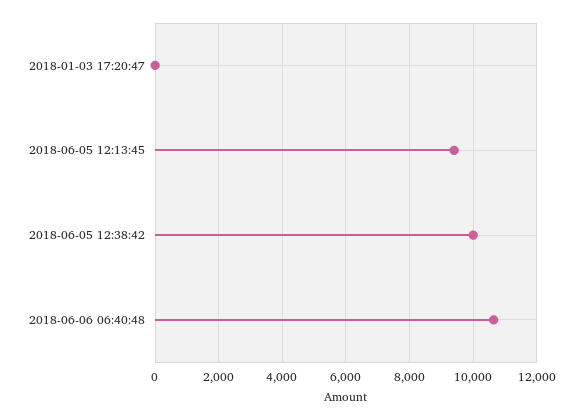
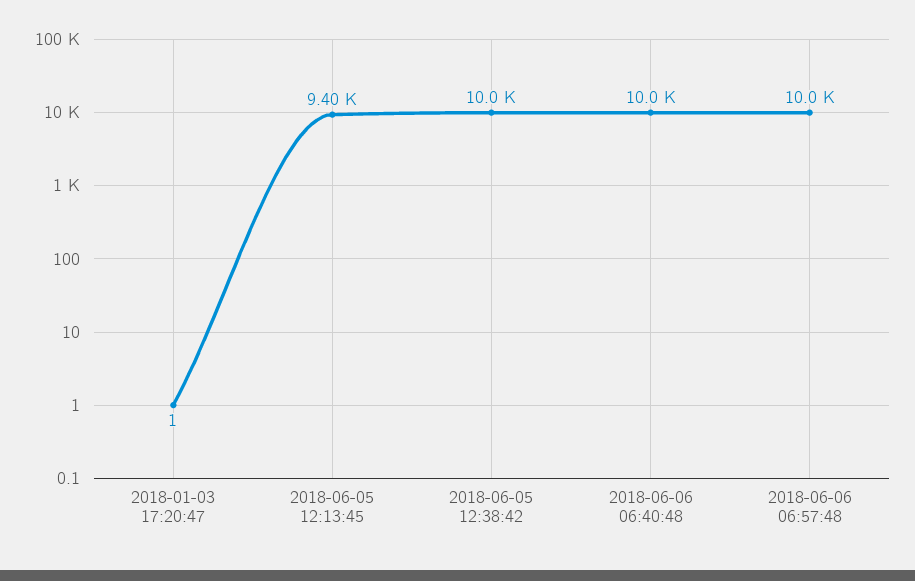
2018-06-06 06:40:48: 10600 -> 10000
2018-06-06 06:57:48: none -> 10000

